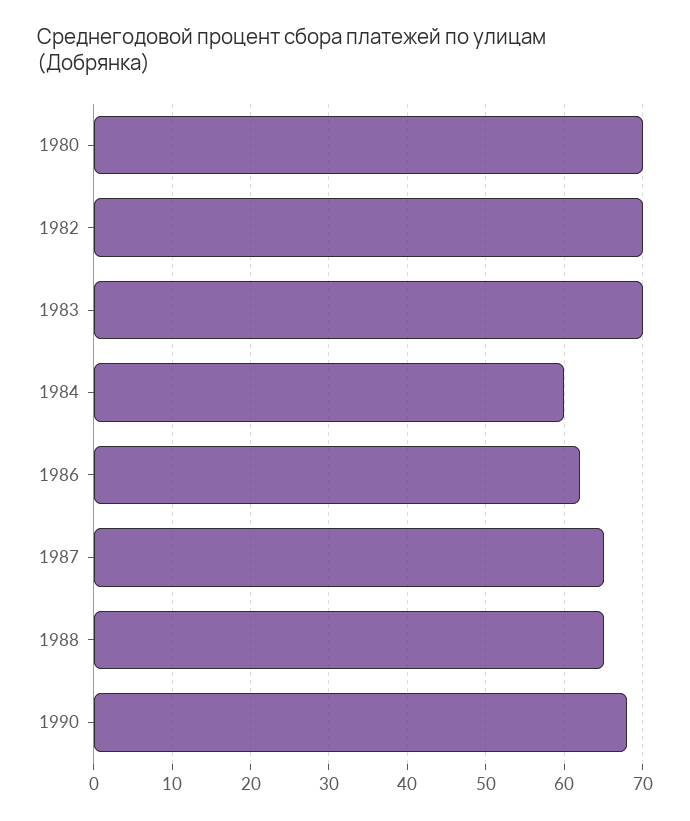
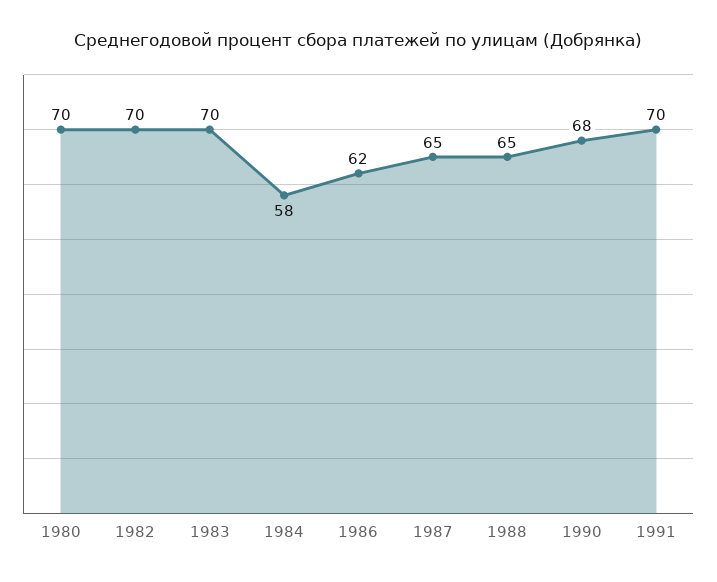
1984: 60 -> 58
1991: none -> 70

